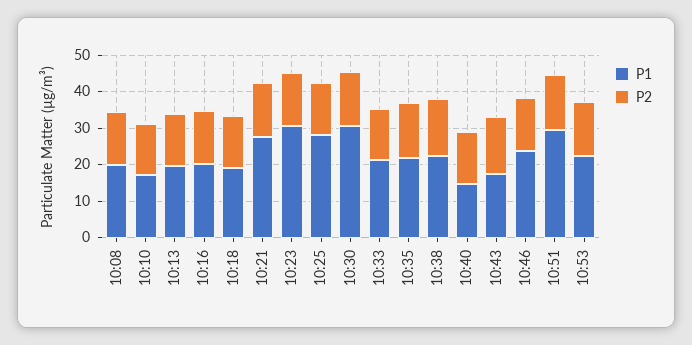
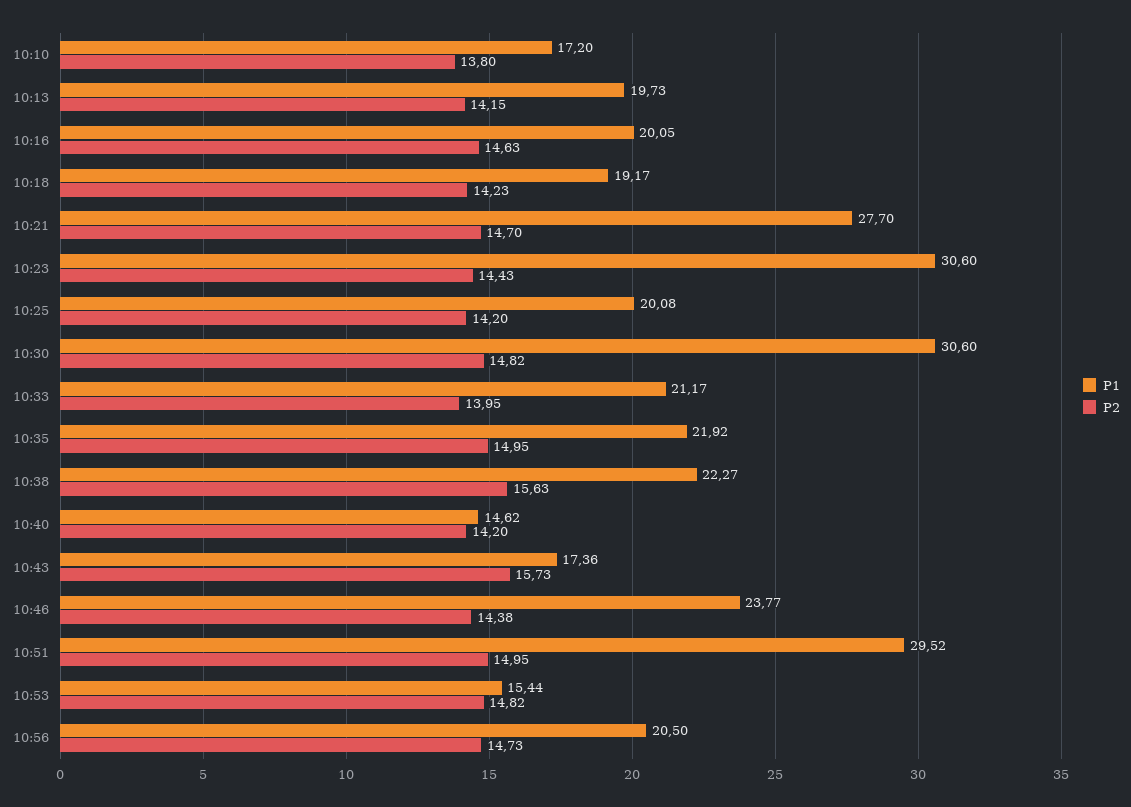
P1, 10:08: 20 -> none
P2, 10:08: 15 -> none
P1, 10:25: 27.5 -> 20.08
P1, 10:53: 22.5 -> 15.44
P1, 10:56: none -> 20.5
P2, 10:56: none -> 14.73

